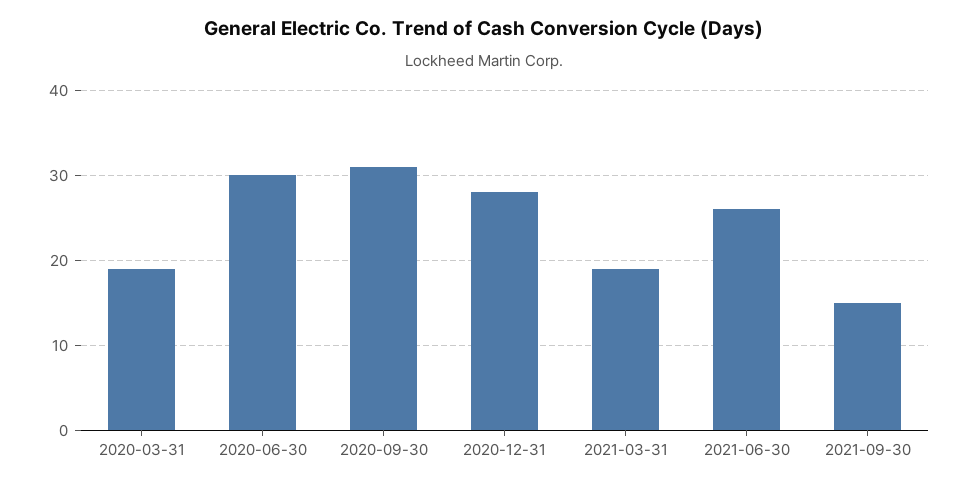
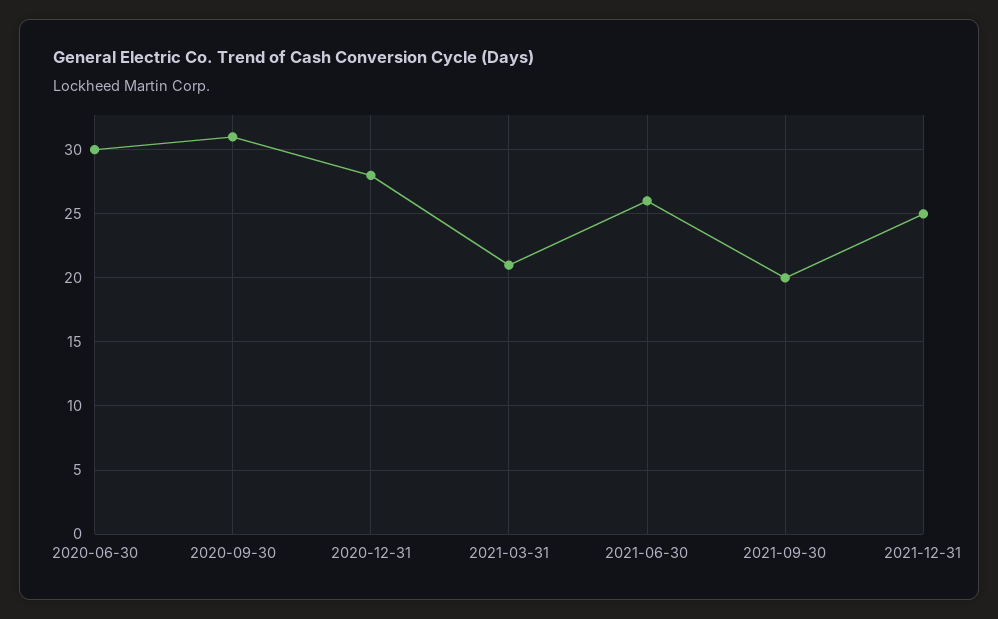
2020-03-31: 19 -> none
2021-03-31: 19 -> 21
2021-09-30: 15 -> 20
2021-12-31: none -> 25

